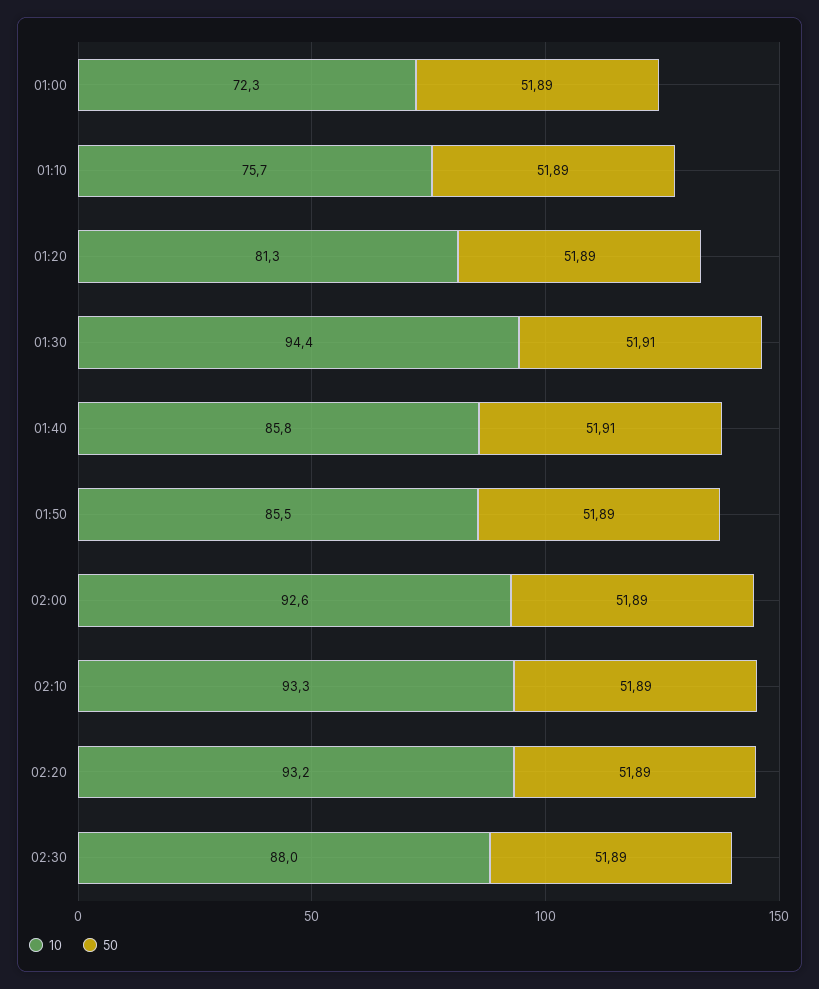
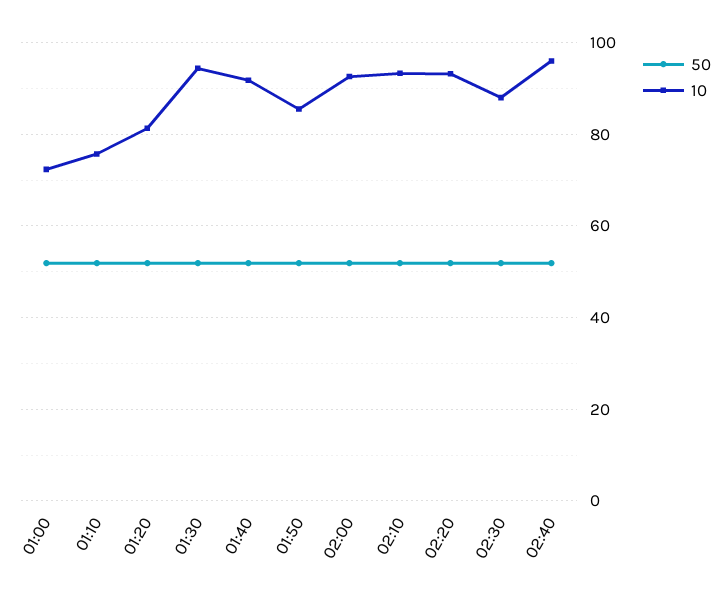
10, 01:40: 85.8 -> 92
50, 02:40: none -> 52
10, 02:40: none -> 96

